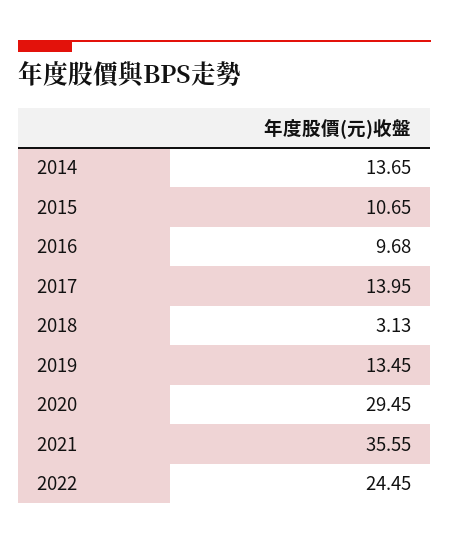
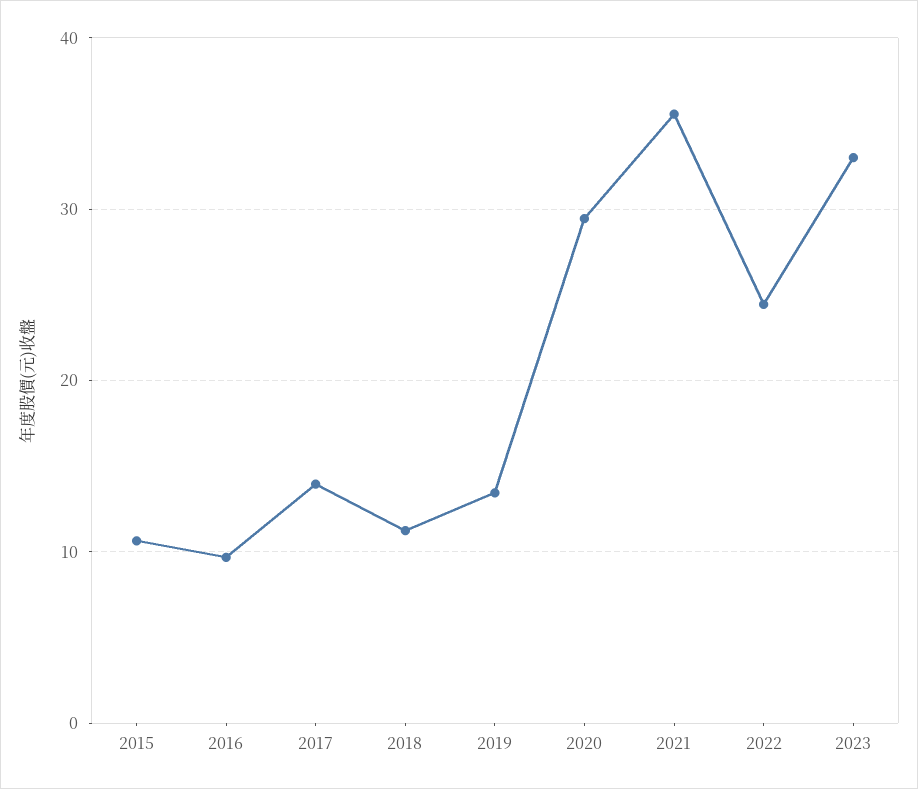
2014: 13.65 -> none
2018: 3.13 -> 11
2023: none -> 33

